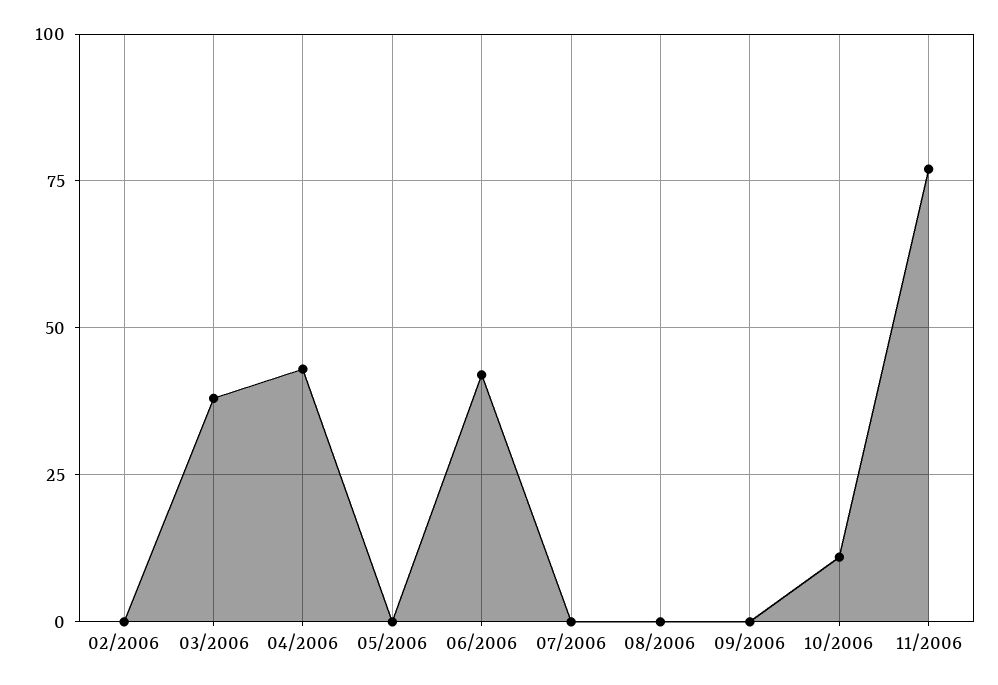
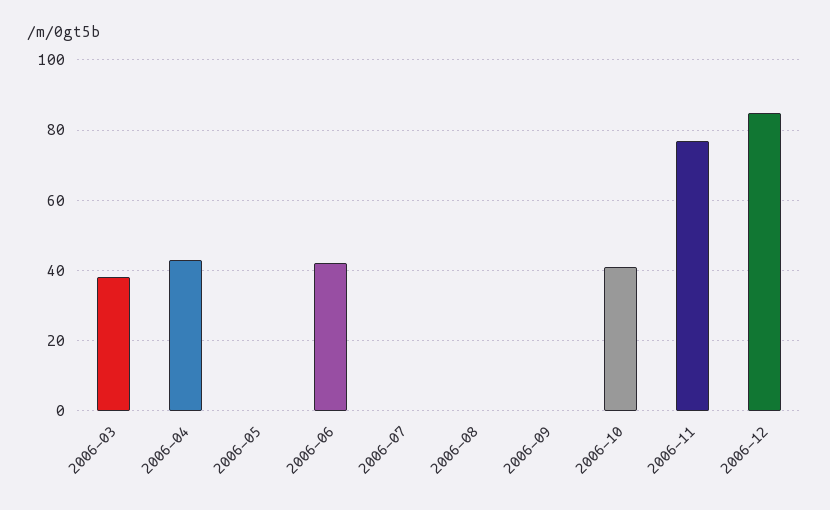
02/2006: 0 -> none
10/2006: 10 -> 40
2006-12: none -> 85

